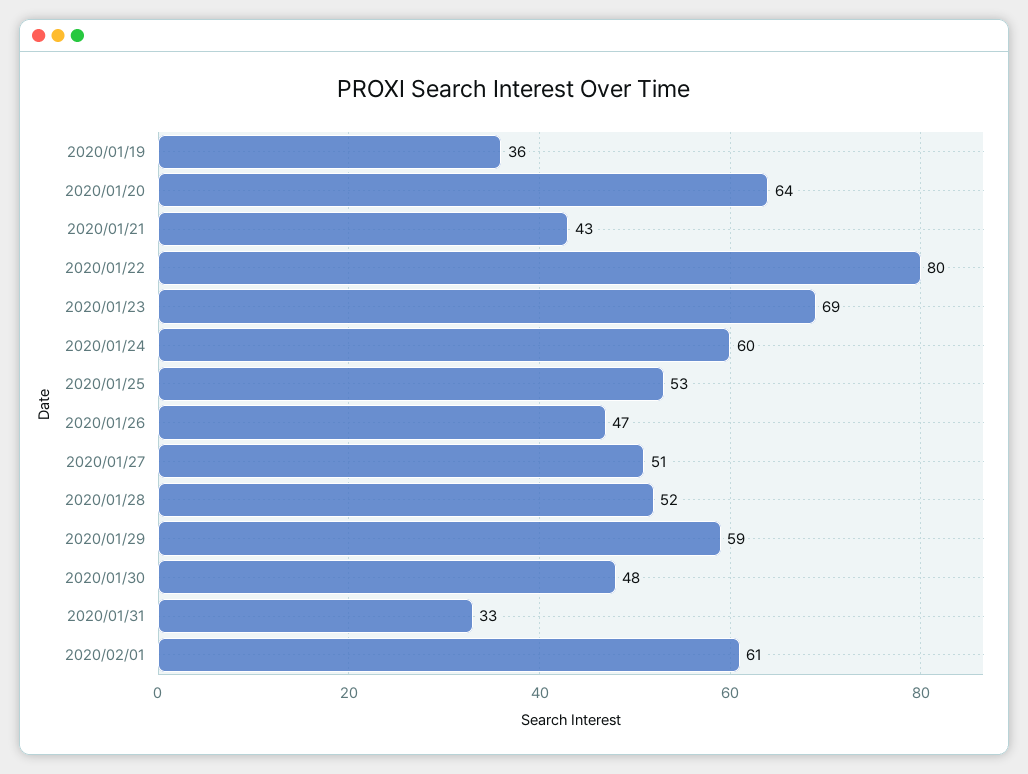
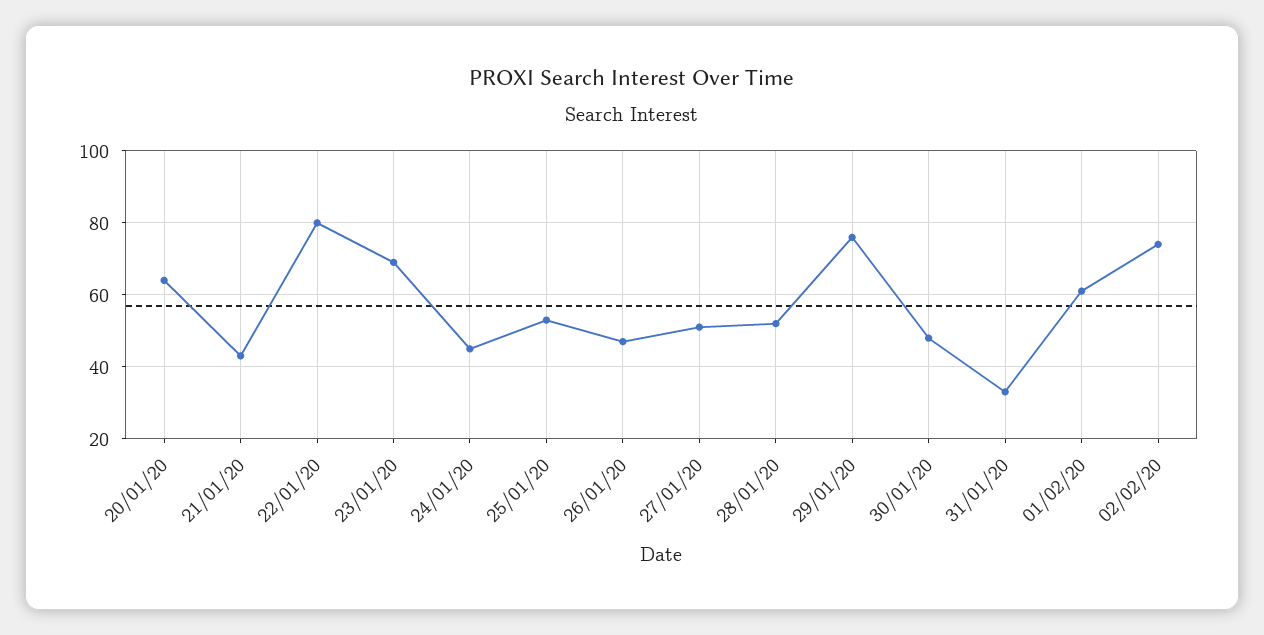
2020/01/19: 36 -> none
2020/01/24: 60 -> 45
2020/01/29: 59 -> 75
02/02/20: none -> 75

